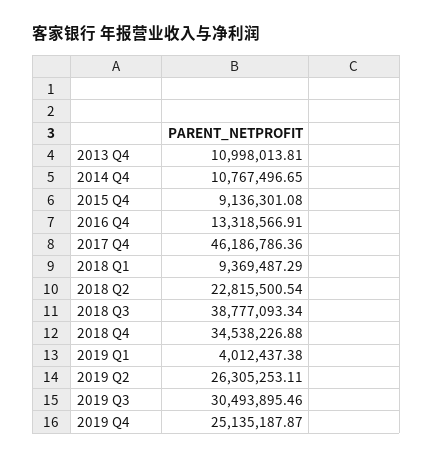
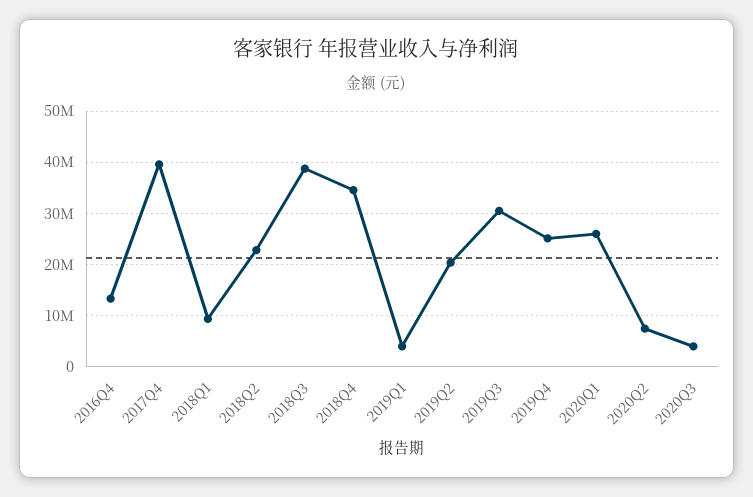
2013 Q4: 10998013.81 -> none
2014 Q4: 10767496.65 -> none
2015 Q4: 9136301.08 -> none
2017 Q4: 46186786.36 -> 40000000
2019 Q2: 26305253.11 -> 20000000
2020Q1: none -> 26000000
2020Q2: none -> 8000000
2020Q3: none -> 4000000

